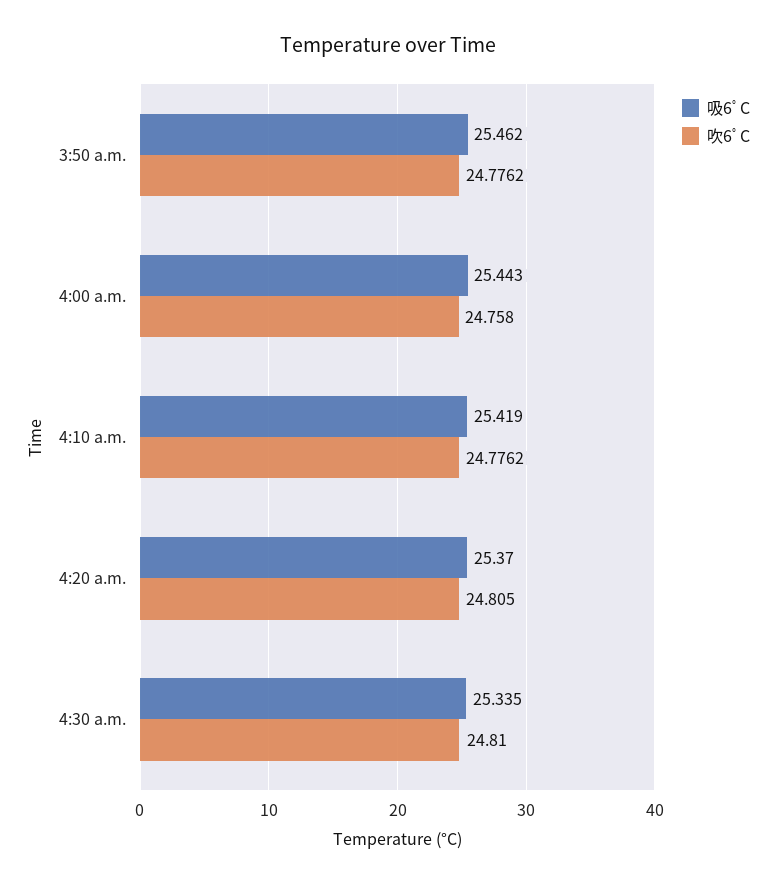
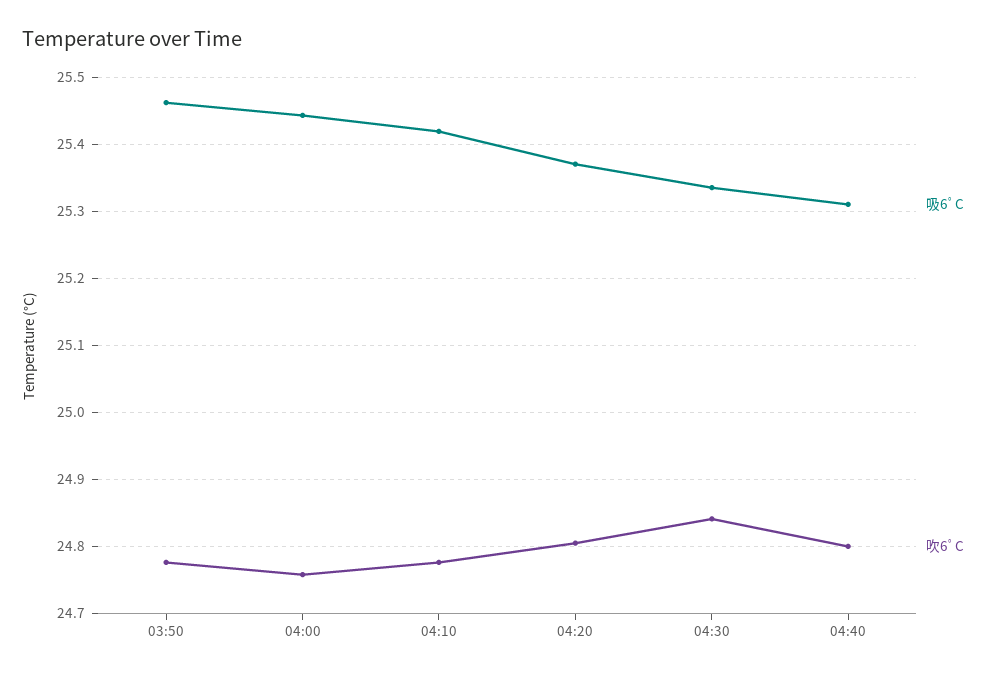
吹6ﾟC, 4:30 a.m.: 24.81 -> 24.84
吸6ﾟC, 04:40: none -> 25.31
吹6ﾟC, 04:40: none -> 24.8

